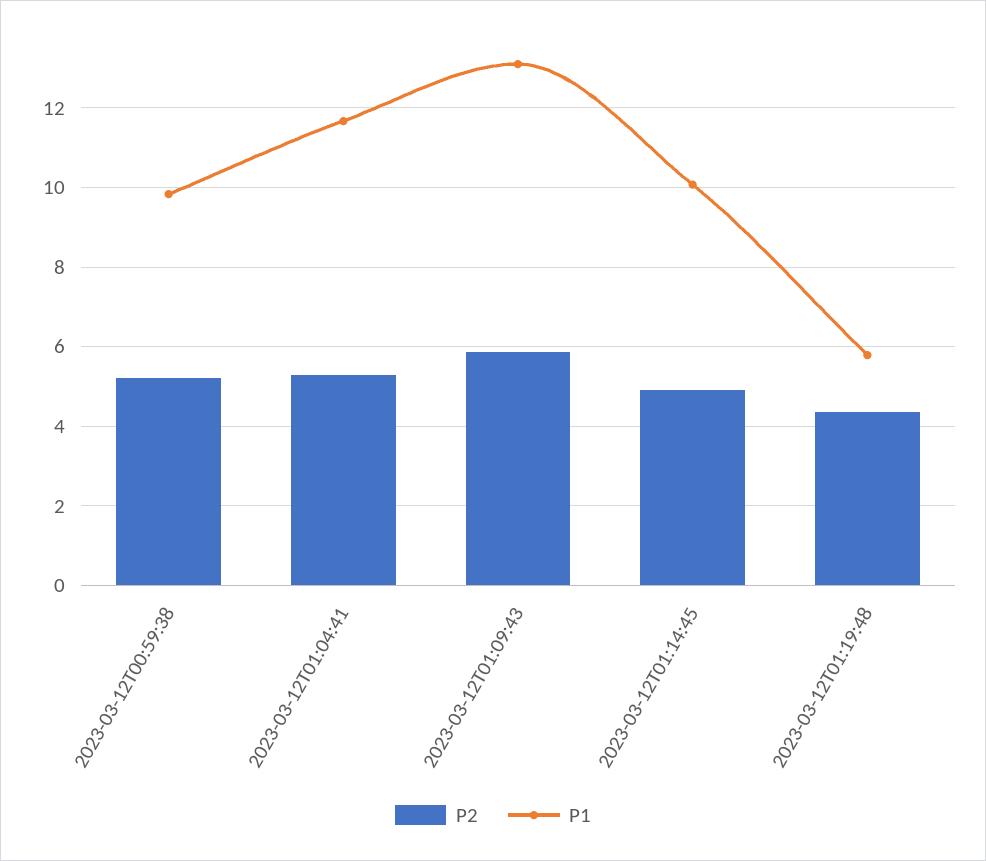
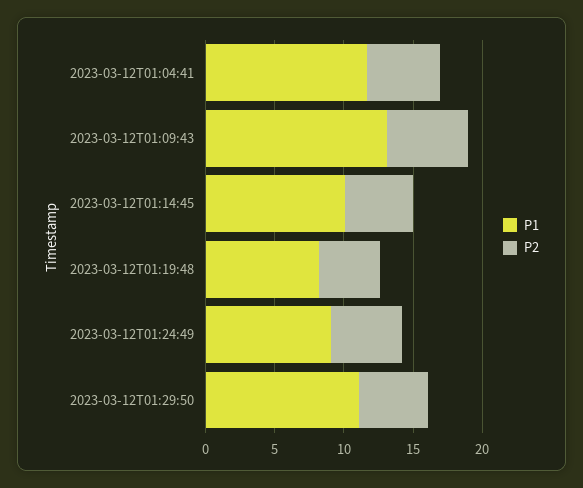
P2, 2023-03-12T00:59:38: 5.2 -> none
P1, 2023-03-12T00:59:38: 9.8 -> none
P1, 2023-03-12T01:19:48: 5.8 -> 8
P1, 2023-03-12T01:24:49: none -> 9
P2, 2023-03-12T01:24:49: none -> 5
P1, 2023-03-12T01:29:50: none -> 11
P2, 2023-03-12T01:29:50: none -> 5

